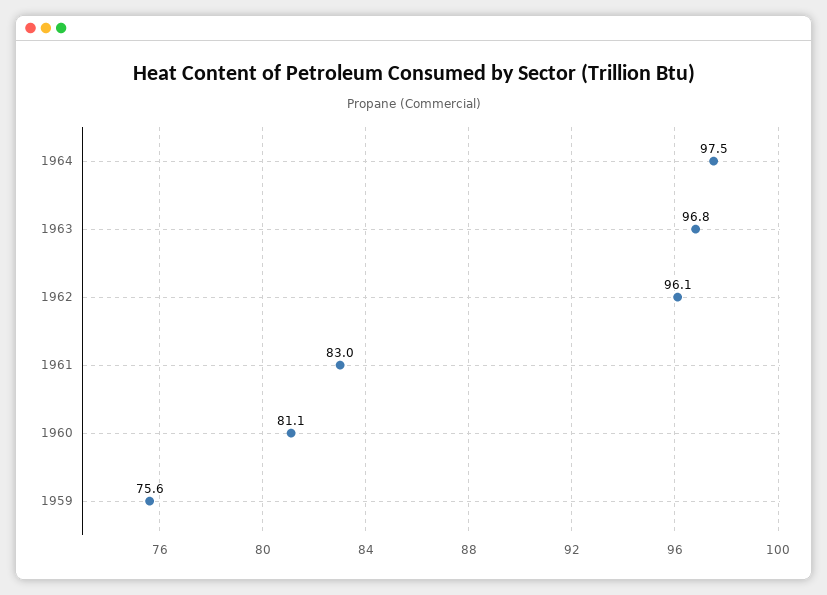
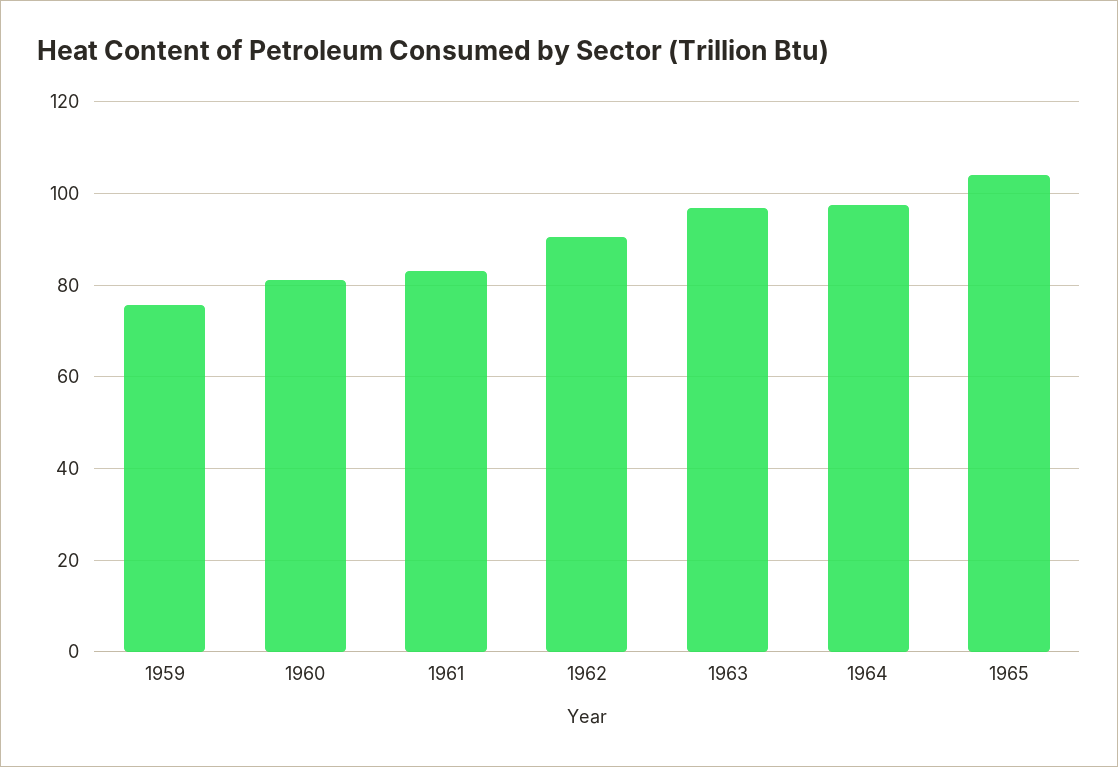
1962: 96.1 -> 90
1965: none -> 104

